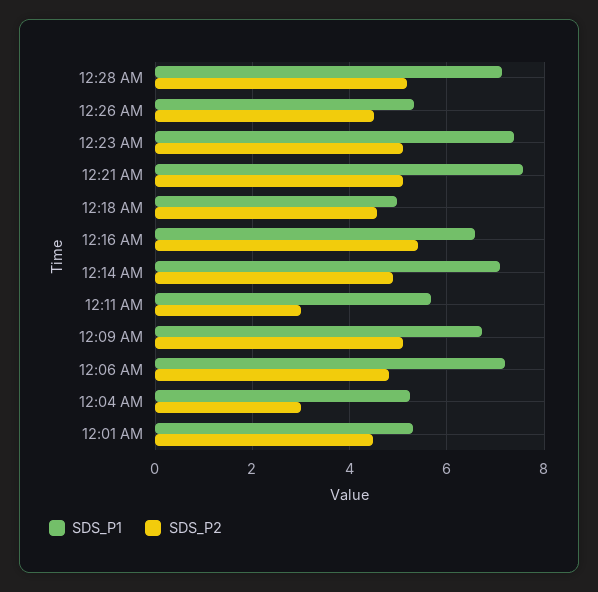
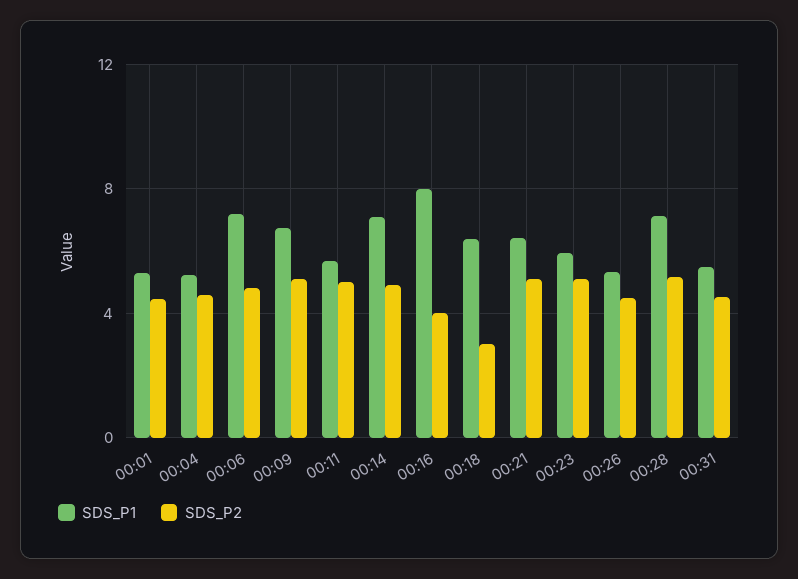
SDS_P1, 12:23 AM: 7.4 -> 6
SDS_P1, 12:21 AM: 7.6 -> 6.5
SDS_P1, 12:18 AM: 5 -> 6.5
SDS_P2, 12:18 AM: 4.6 -> 3
SDS_P1, 12:16 AM: 6.6 -> 8
SDS_P2, 12:16 AM: 5.4 -> 4
SDS_P2, 12:11 AM: 3 -> 5
SDS_P2, 12:04 AM: 3 -> 4.5
SDS_P1, 00:31: none -> 5.5
SDS_P2, 00:31: none -> 4.5

